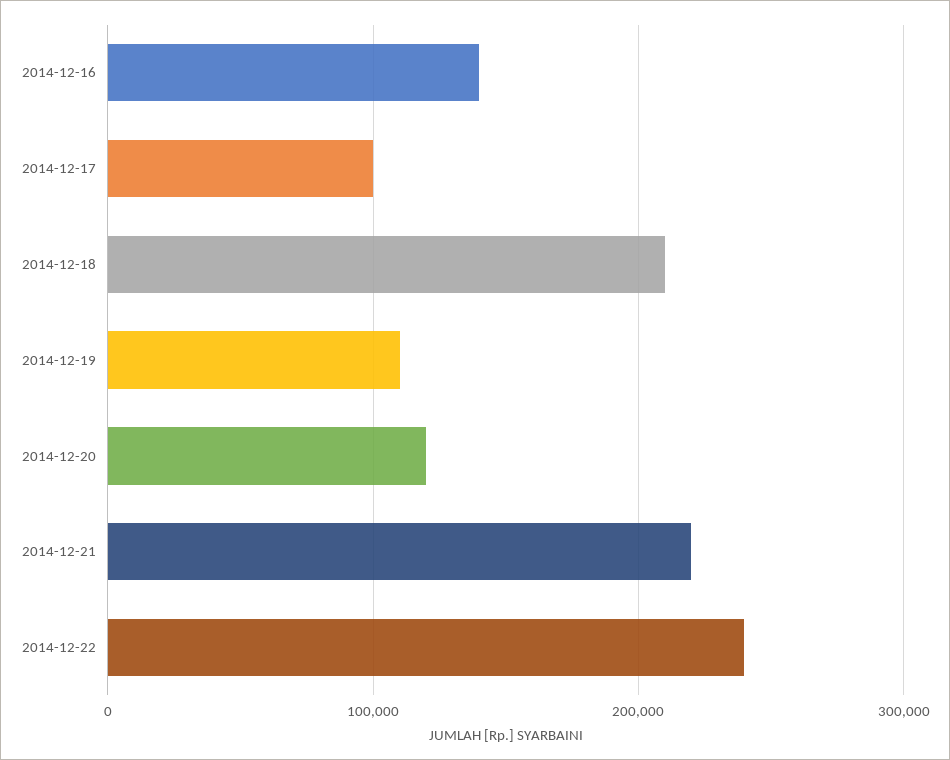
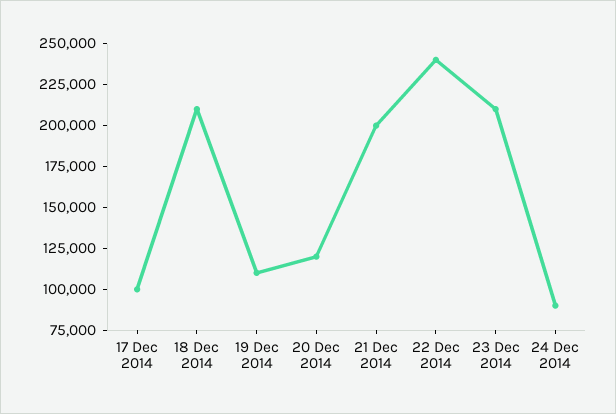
2014-12-16: 140000 -> none
2014-12-21: 220000 -> 200000
23 Dec 2014: none -> 210000
24 Dec 2014: none -> 90000

